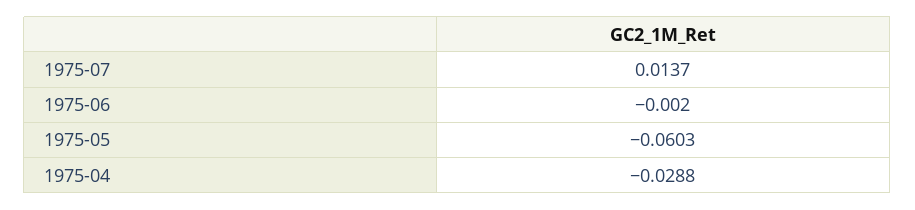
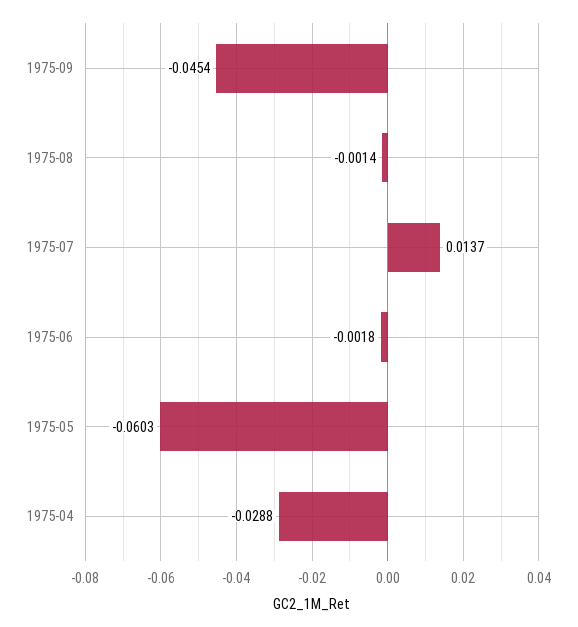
1975-06: -0.002 -> -0.0018
1975-09: none -> -0.0454
1975-08: none -> -0.0014

